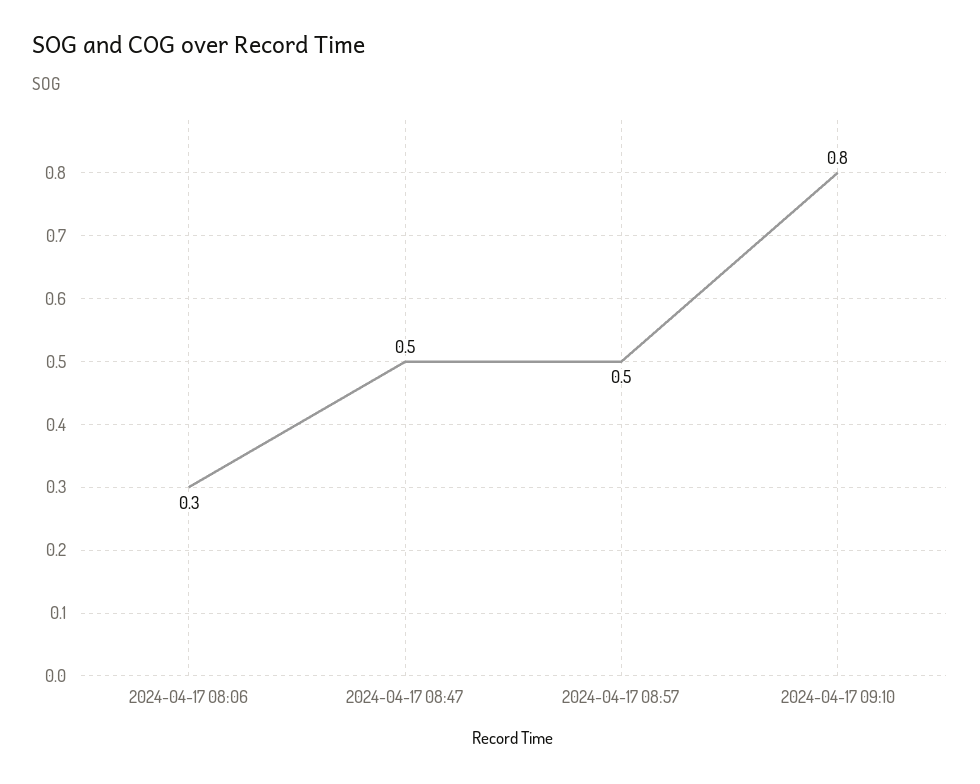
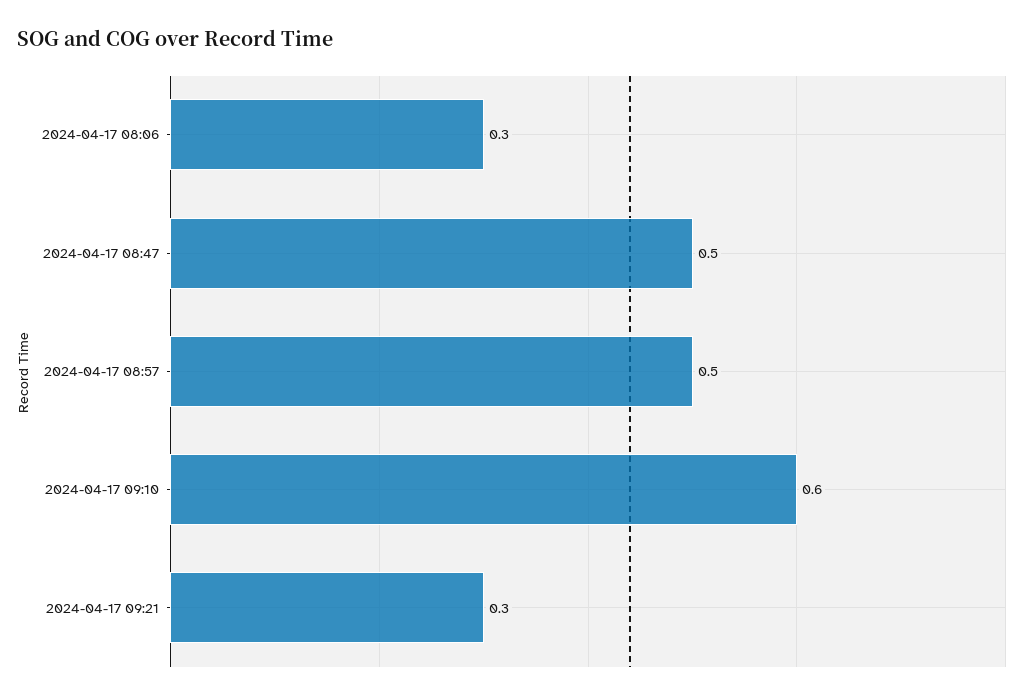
2024-04-17 09:10: 0.8 -> 0.6
2024-04-17 09:21: none -> 0.3

